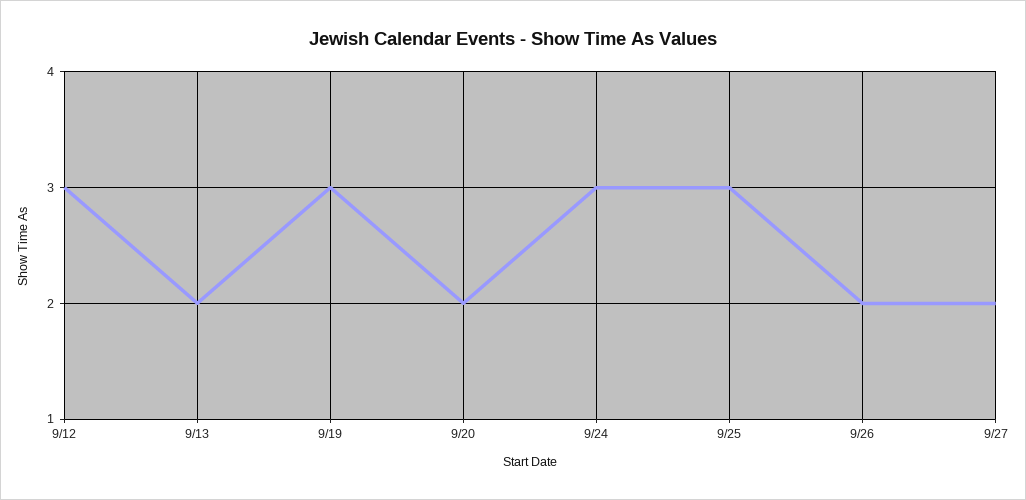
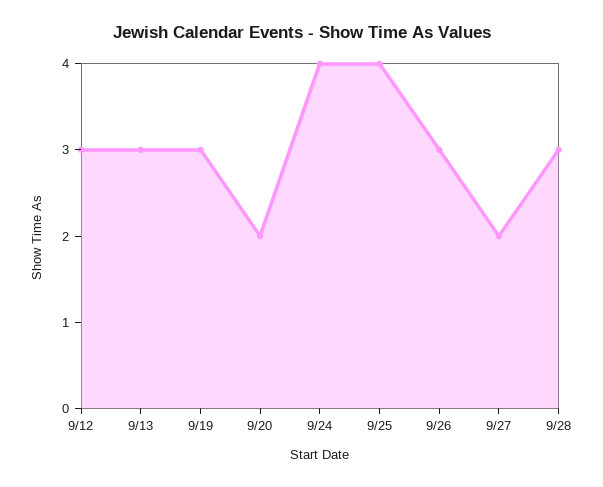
9/13: 2 -> 3
9/24: 3 -> 4
9/25: 3 -> 4
9/26: 2 -> 3
9/28: none -> 3

